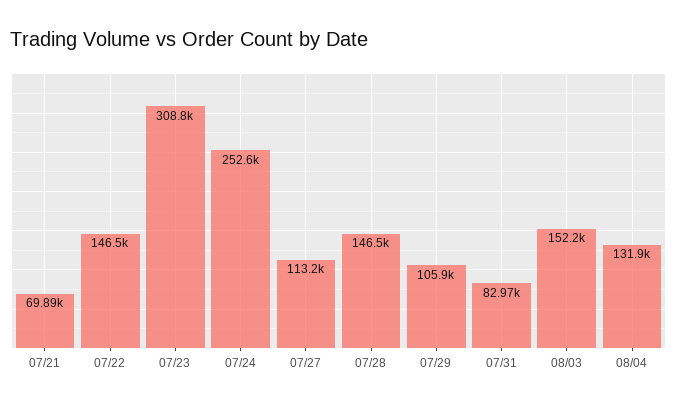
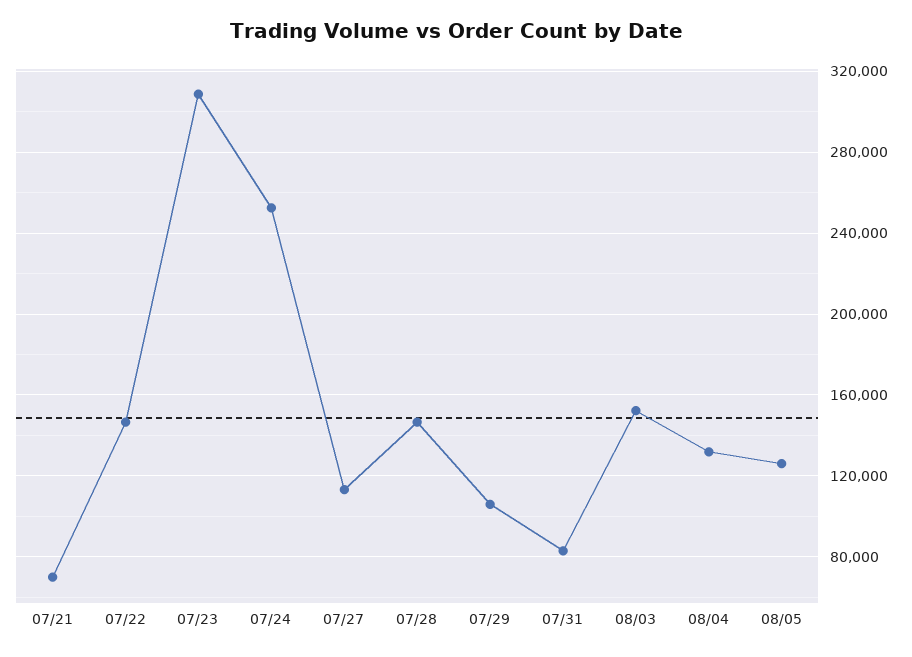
08/05: none -> 125000

